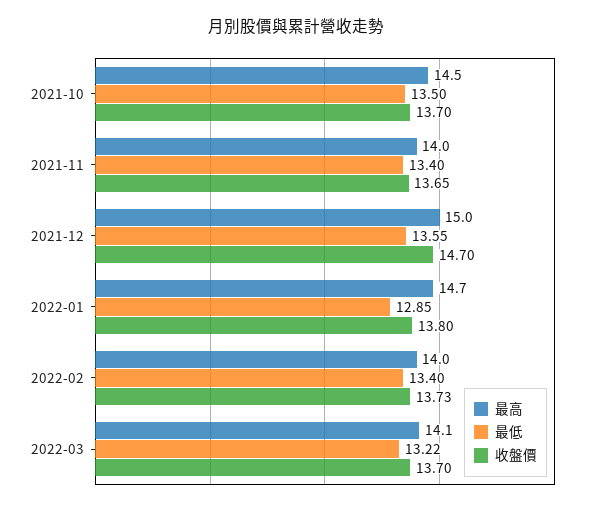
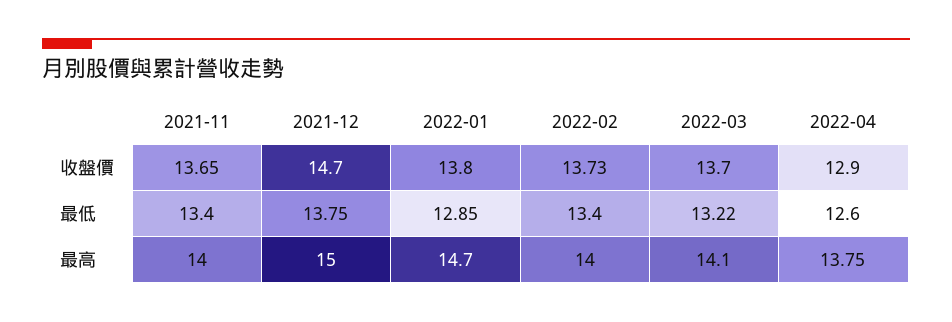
最高, 2021-10: 14.5 -> none
最低, 2021-10: 13.5 -> none
收盤價, 2021-10: 13.7 -> none
最低, 2021-12: 13.55 -> 13.75
收盤價, 2022-04: none -> 12.9
最低, 2022-04: none -> 12.6
最高, 2022-04: none -> 13.75

